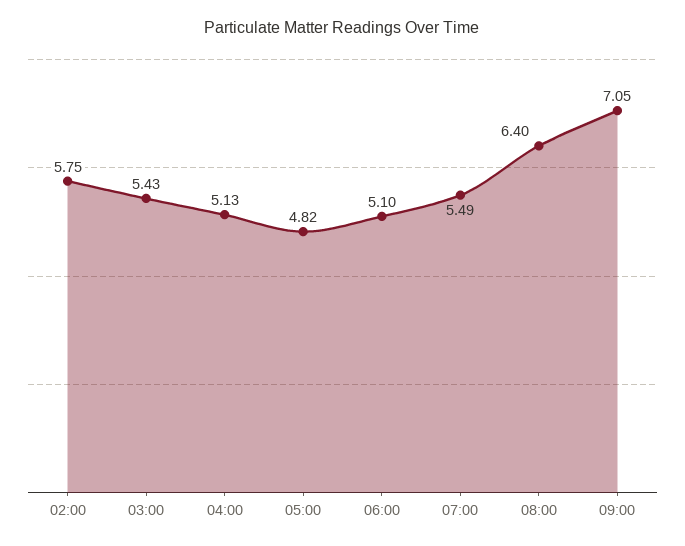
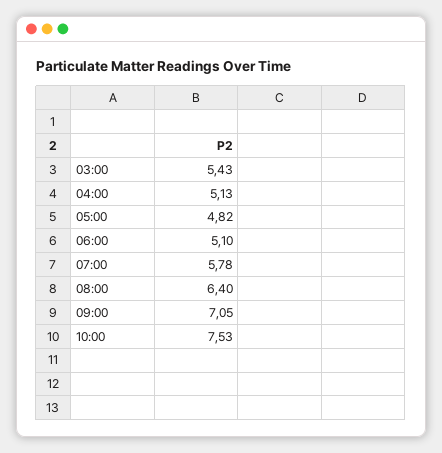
02:00: 5.75 -> none
07:00: 5.49 -> 5.78
10:00: none -> 7.53

